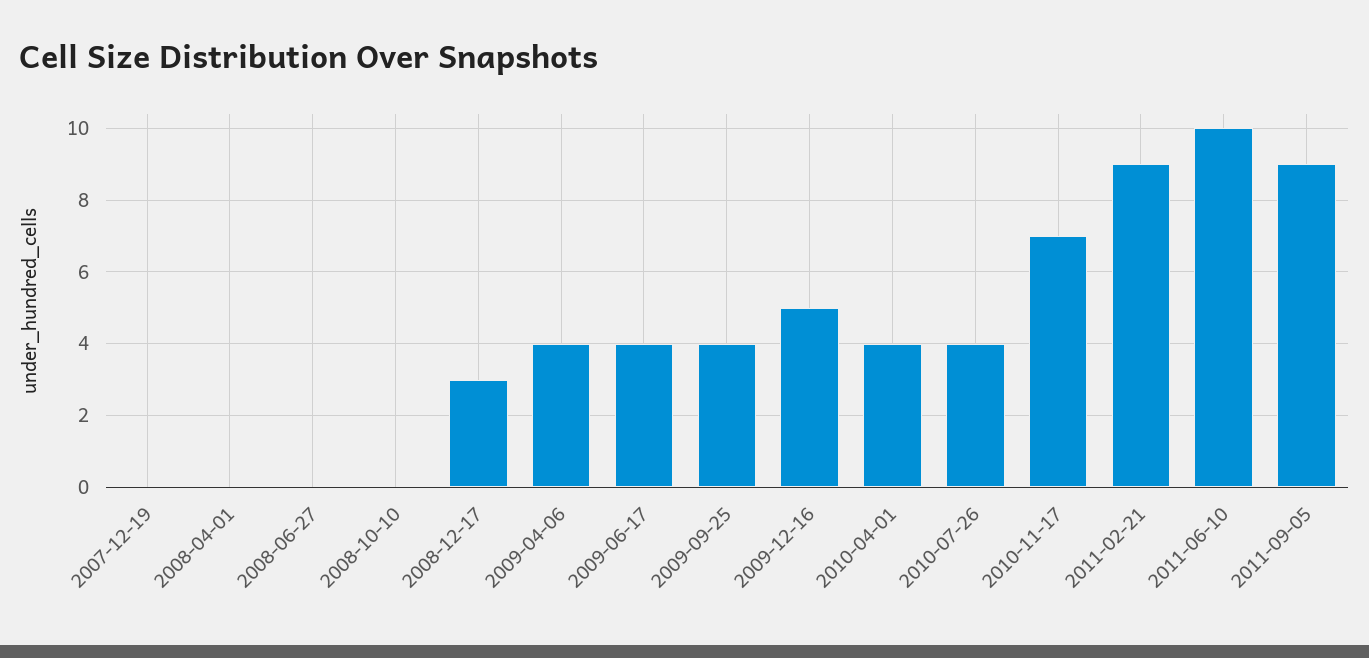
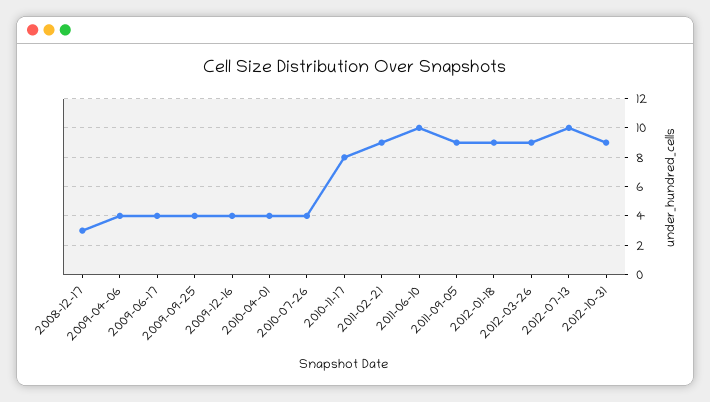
2007-12-19: 0 -> none
2008-04-01: 0 -> none
2008-06-27: 0 -> none
2008-10-10: 0 -> none
2009-12-16: 5 -> 4
2010-11-17: 7 -> 8
2012-01-18: none -> 9
2012-03-26: none -> 9
2012-07-13: none -> 10
2012-10-31: none -> 9

